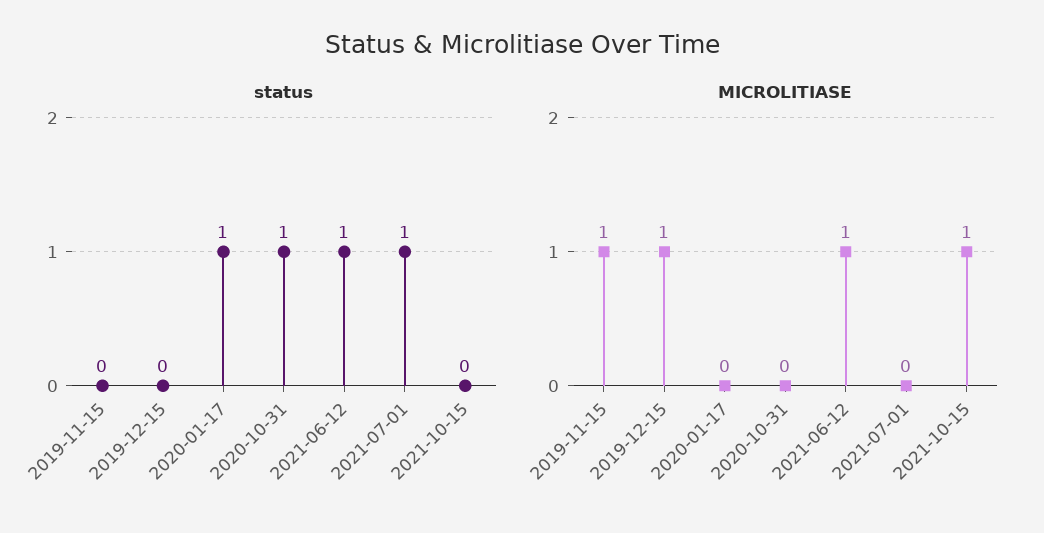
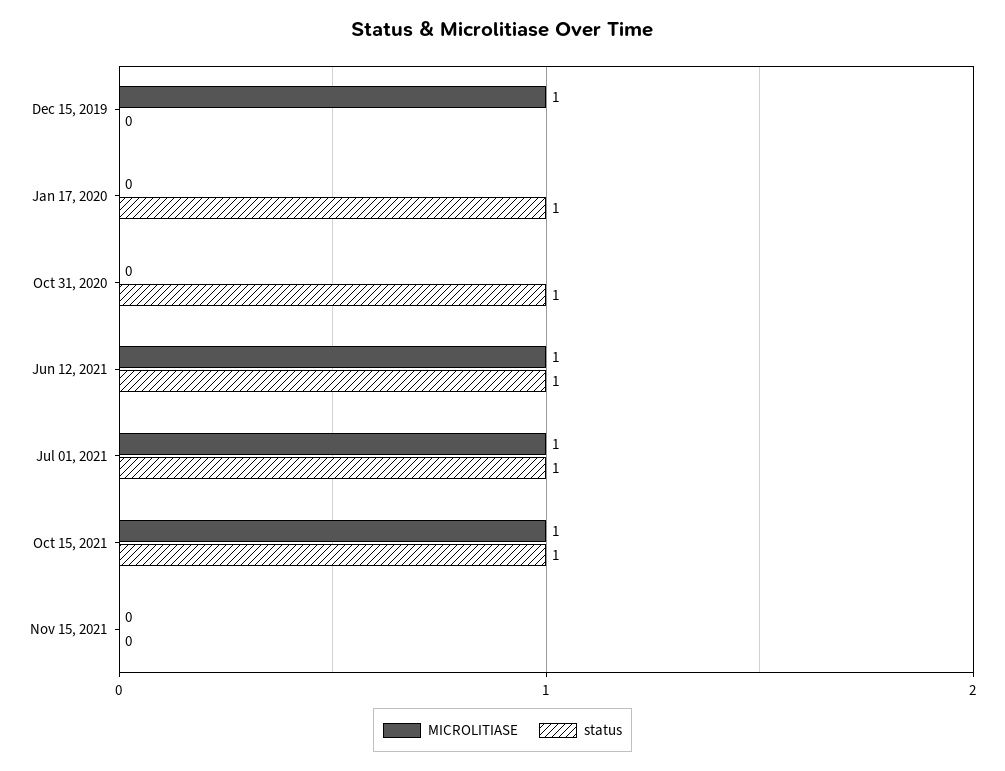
status, 2019-11-15: 0 -> none
status, 2021-10-15: 0 -> 1
MICROLITIASE, 2019-11-15: 1 -> none
MICROLITIASE, 2021-07-01: 0 -> 1
MICROLITIASE, Nov 15, 2021: none -> 0
status, Nov 15, 2021: none -> 0

